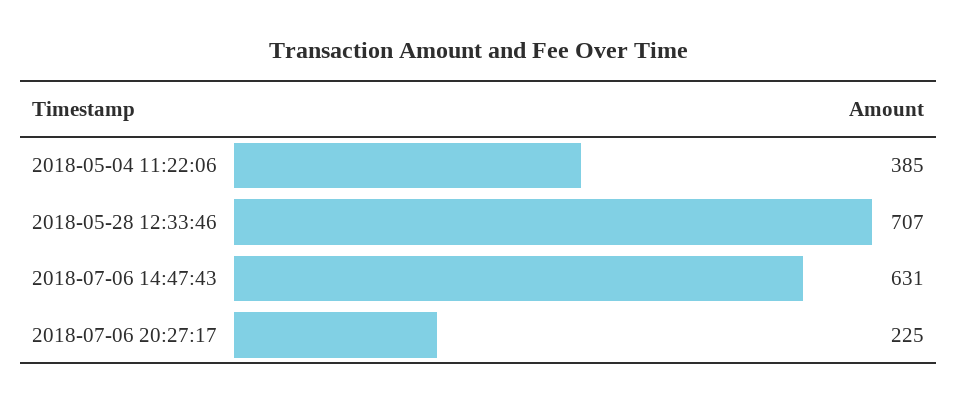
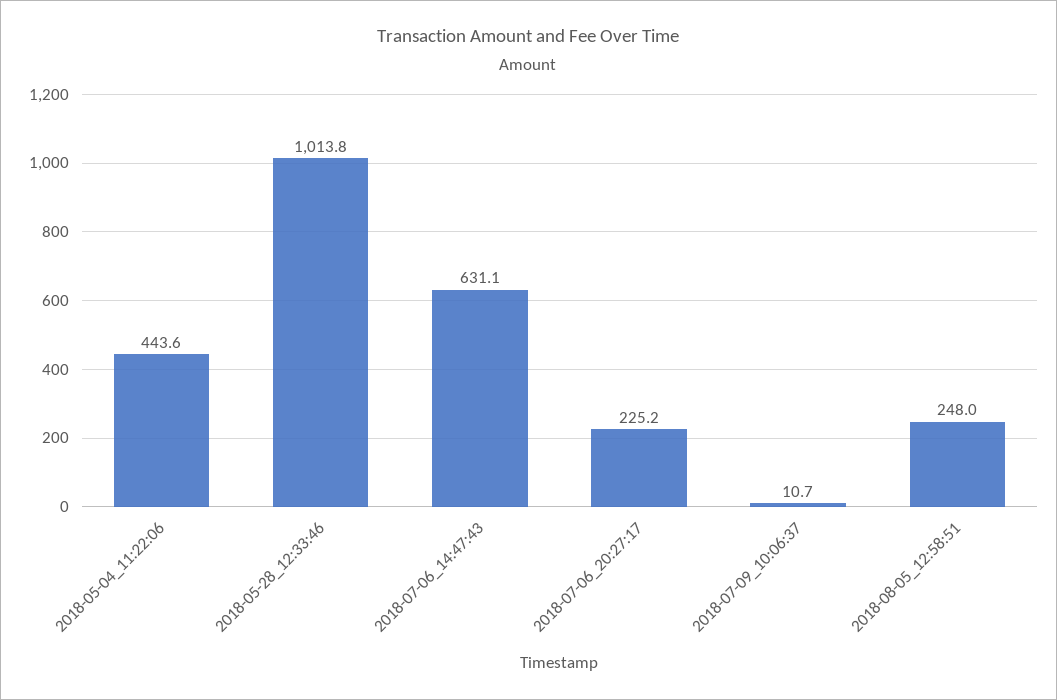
2018-05-04 11:22:06: 385 -> 443.6
2018-05-28 12:33:46: 707 -> 1013.8
2018-07-09_10:06:37: none -> 10.7
2018-08-05_12:58:51: none -> 248

